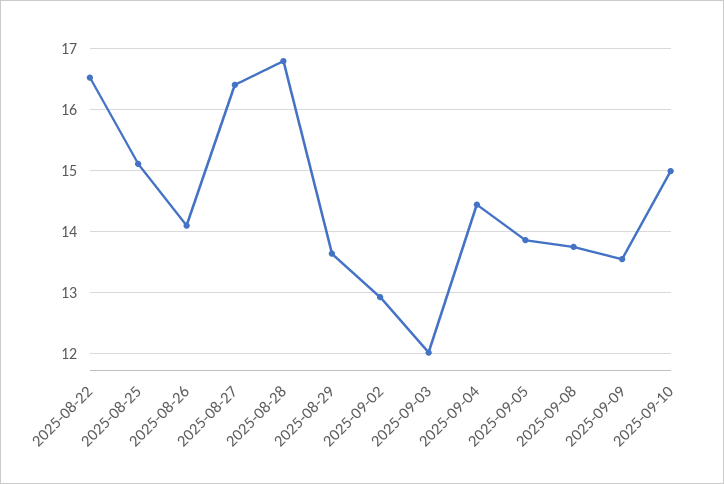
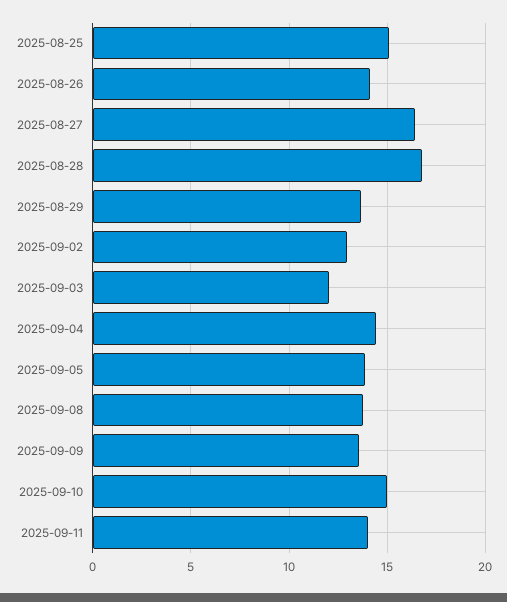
2025-08-22: 16.5 -> none
2025-09-11: none -> 14

